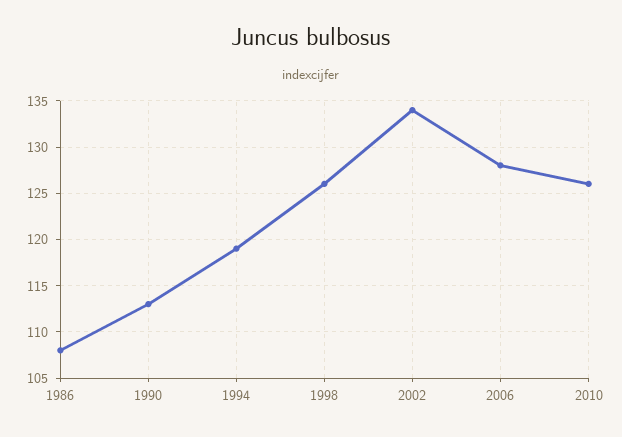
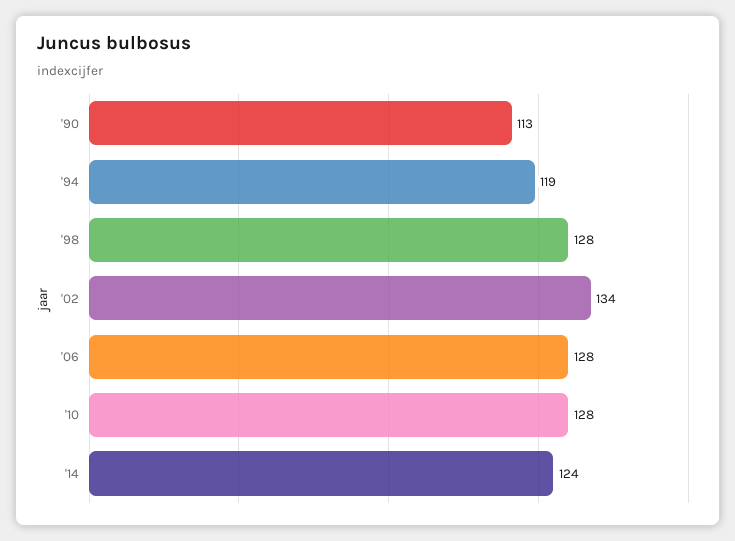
1986: 108 -> none
1998: 126 -> 128
2010: 126 -> 128
'14: none -> 124

